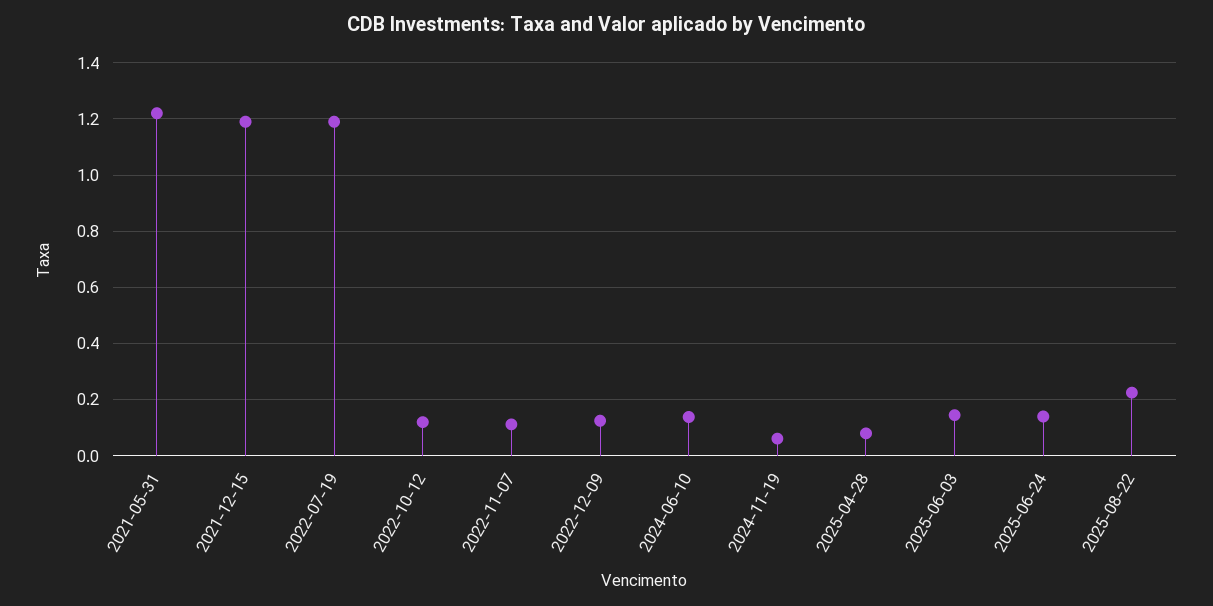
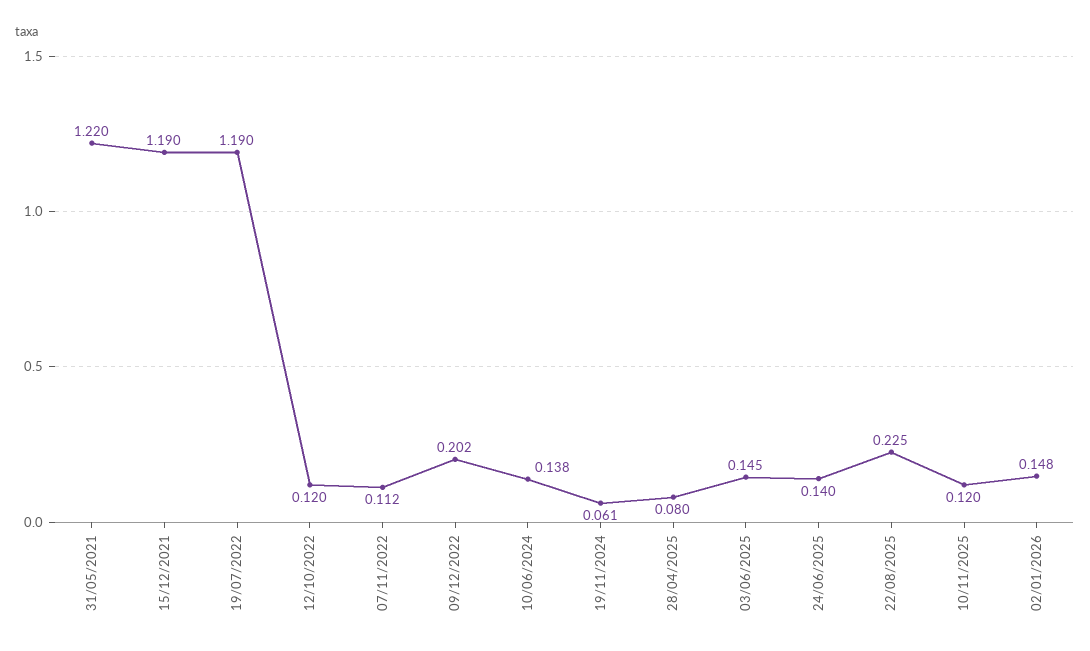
2022-12-09: 0.125 -> 0.202
10/11/2025: none -> 0.12
02/01/2026: none -> 0.148

